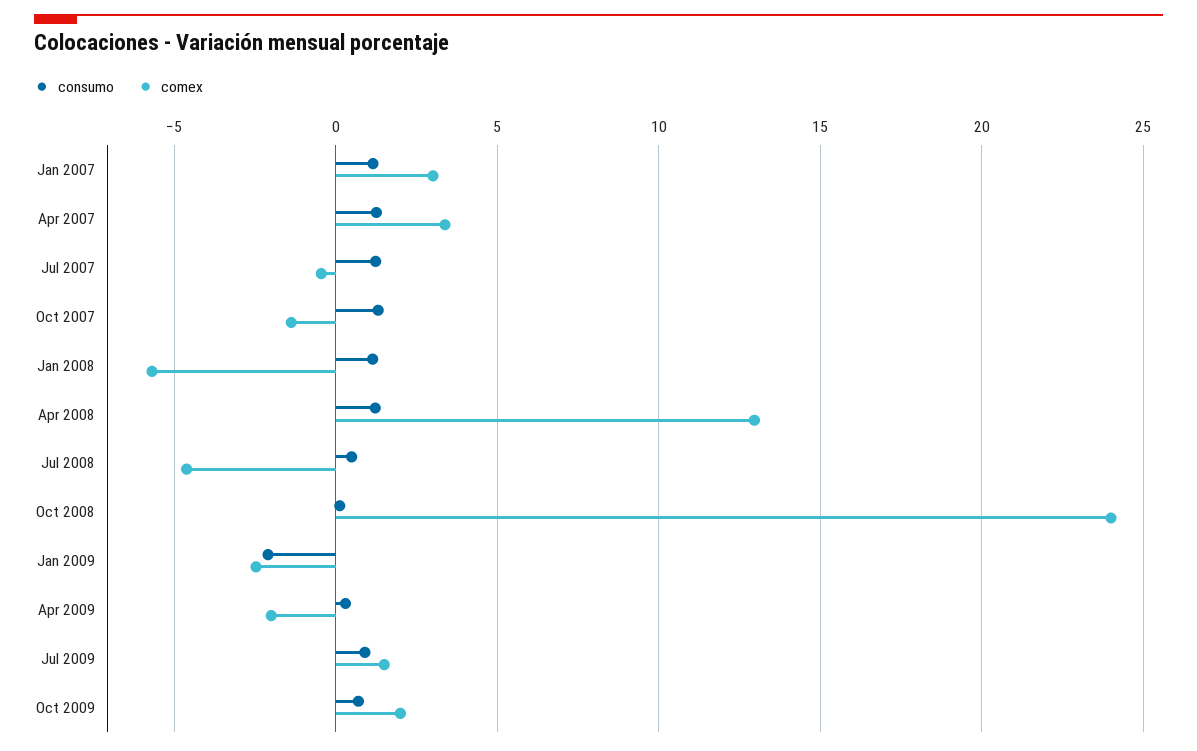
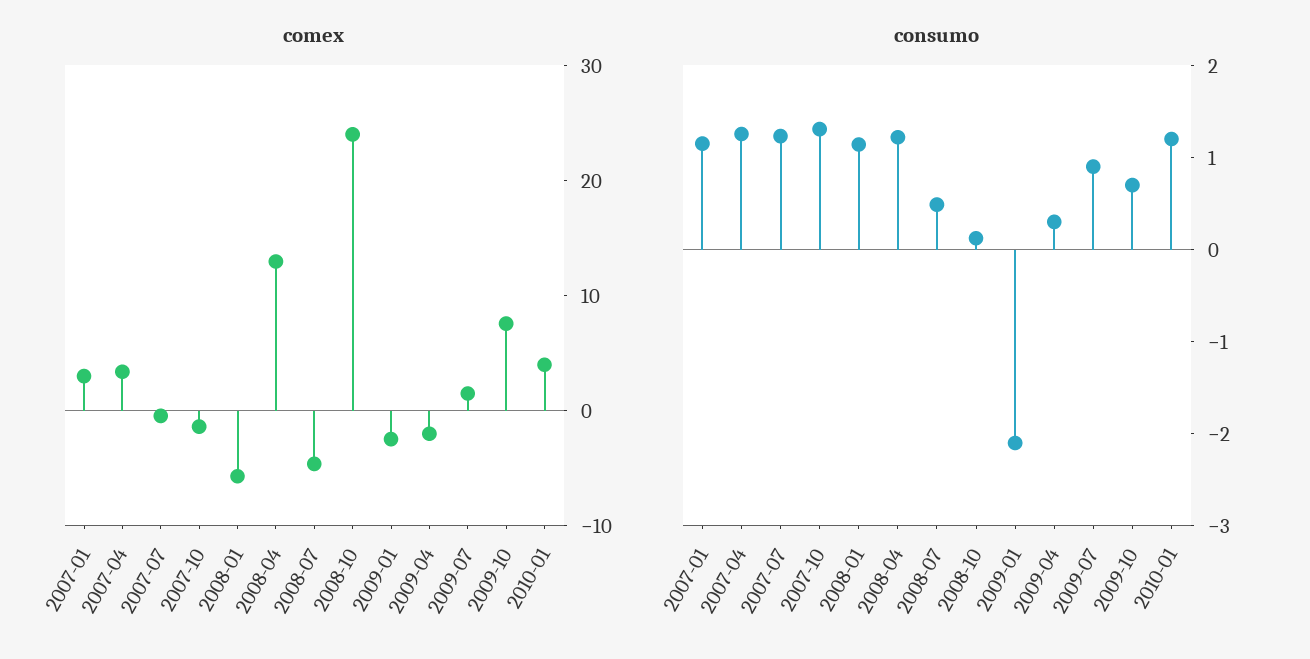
comex, Oct 2009: 2 -> 8
comex, 2010-01: none -> 4
consumo, 2010-01: none -> 1.2

